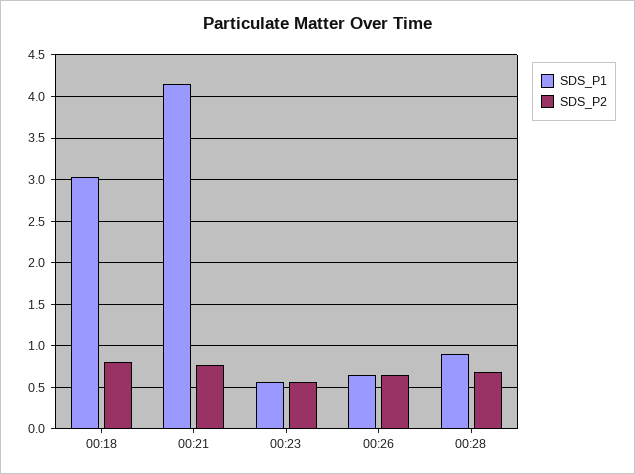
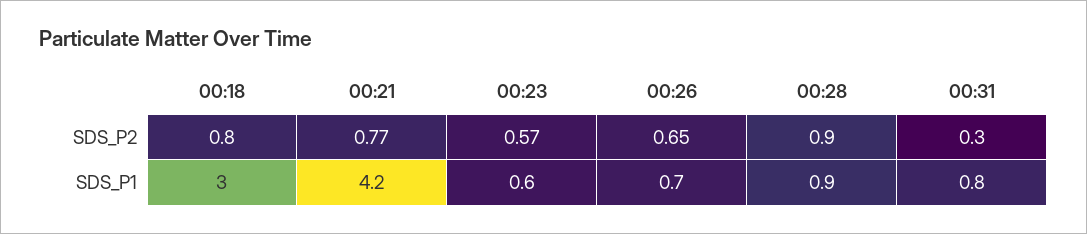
SDS_P2, 00:28: 0.7 -> 0.9
SDS_P2, 00:31: none -> 0.3
SDS_P1, 00:31: none -> 0.8

